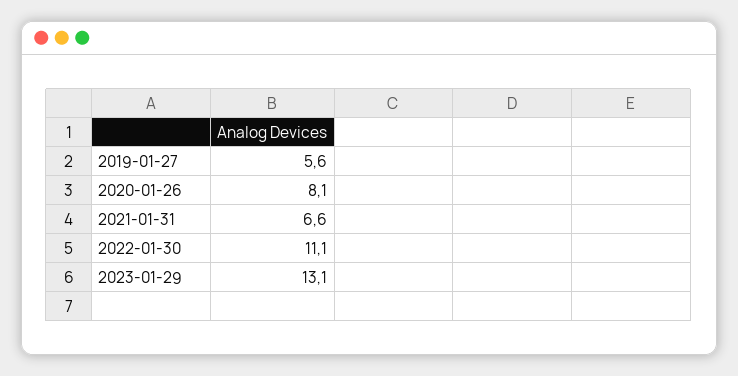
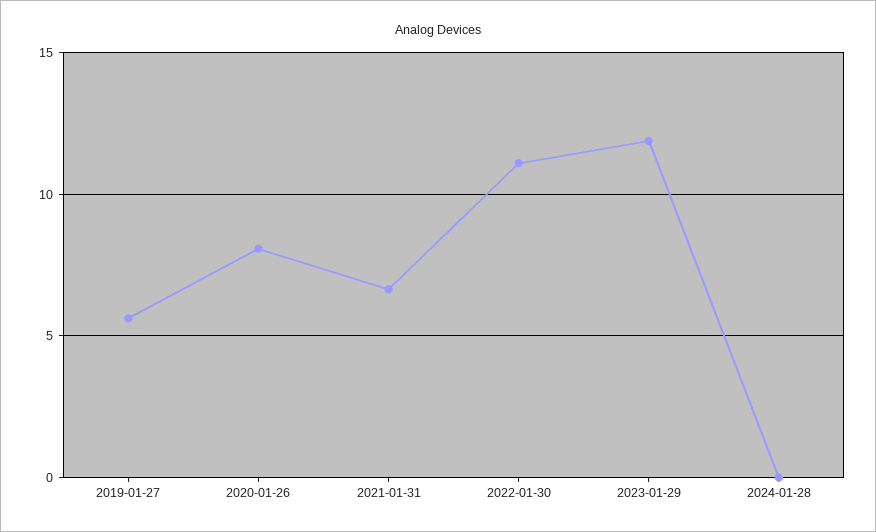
2023-01-29: 13.1 -> 12
2024-01-28: none -> 0

